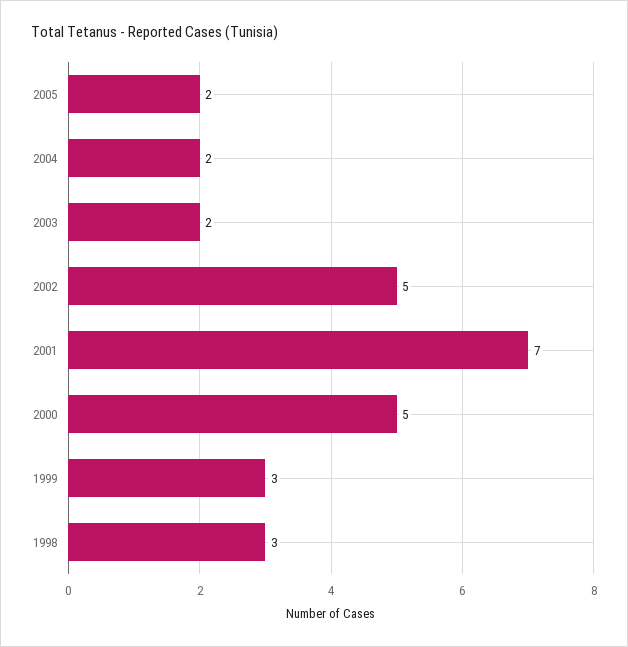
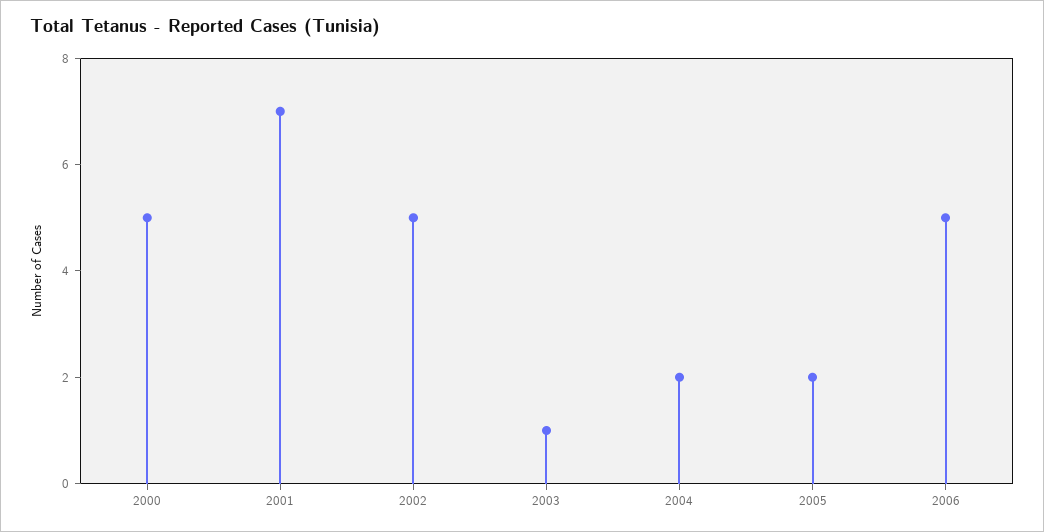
2003: 2 -> 1
1999: 3 -> none
1998: 3 -> none
2006: none -> 5

